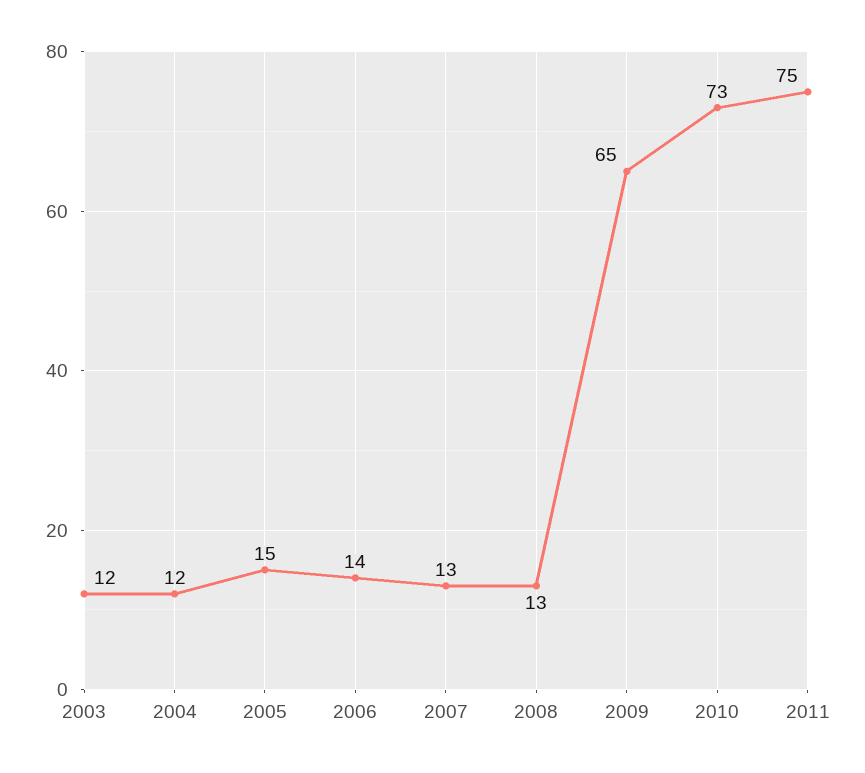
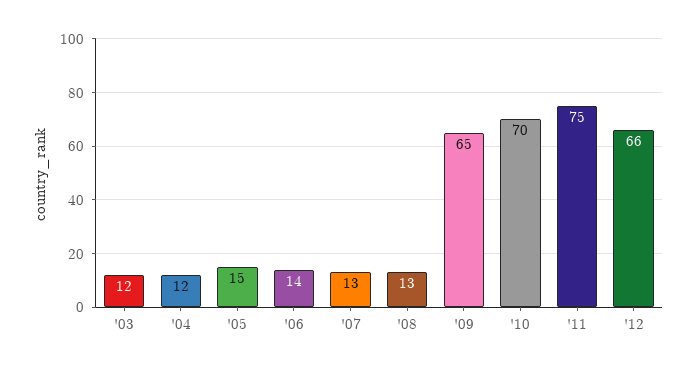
2010: 73 -> 70
'12: none -> 66

